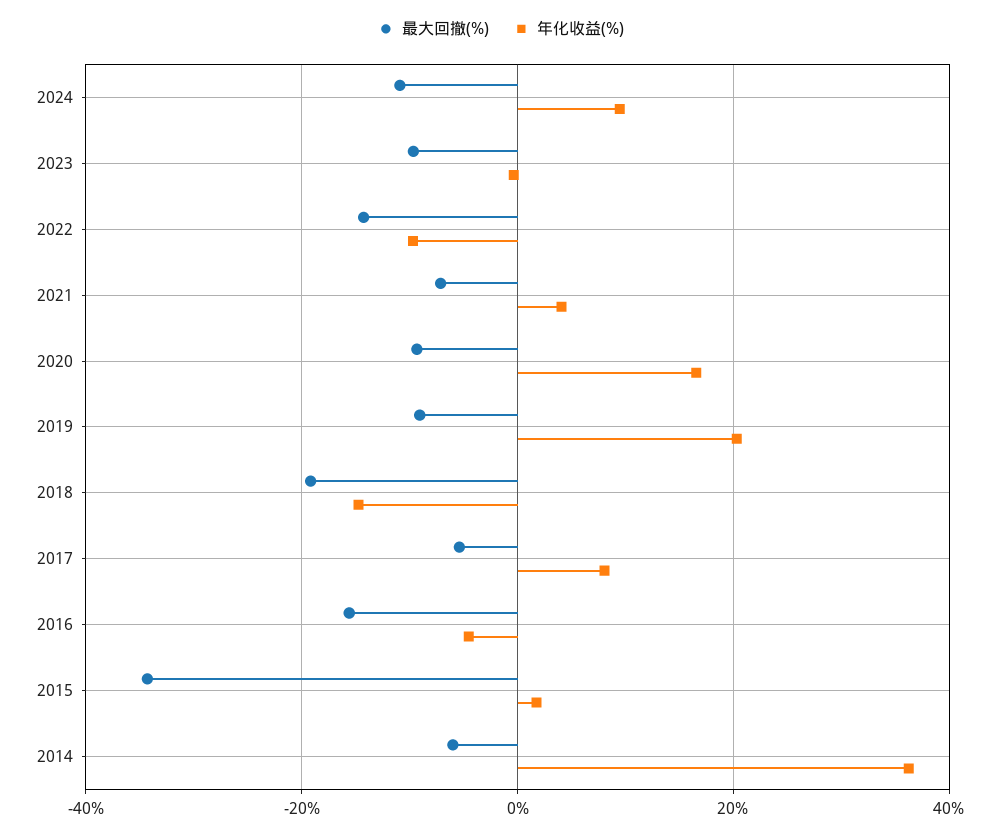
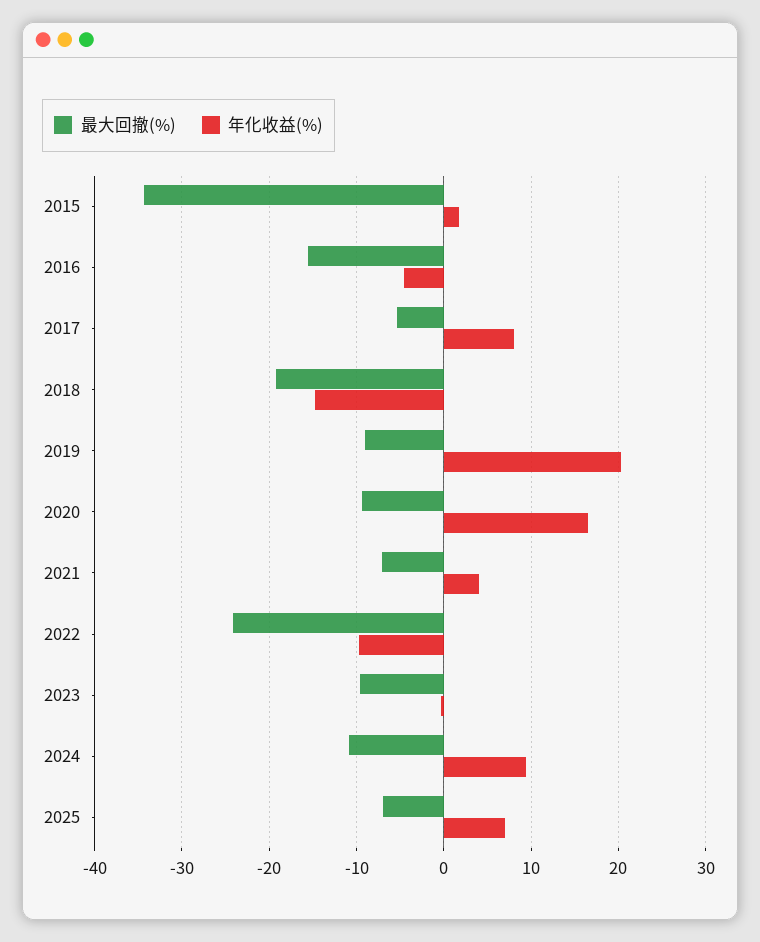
最大回撤(%), 2022: -14 -> -24
最大回撤(%), 2014: -6 -> none
年化收益(%), 2014: 36 -> none
最大回撤(%), 2025: none -> -7
年化收益(%), 2025: none -> 7

